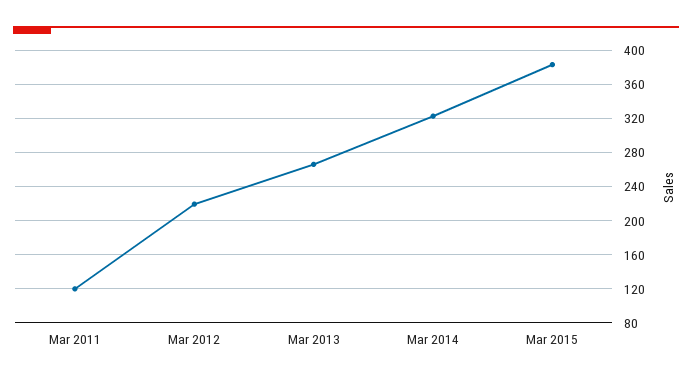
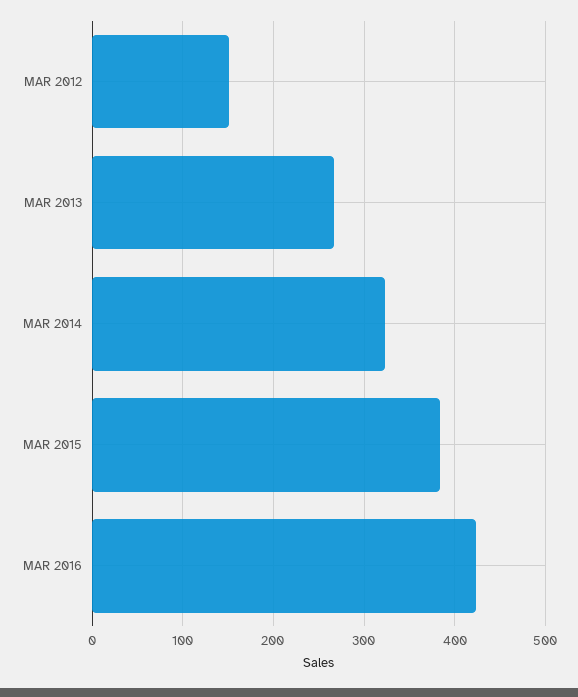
Mar 2011: 120 -> none
Mar 2012: 220 -> 150
MAR 2016: none -> 420

